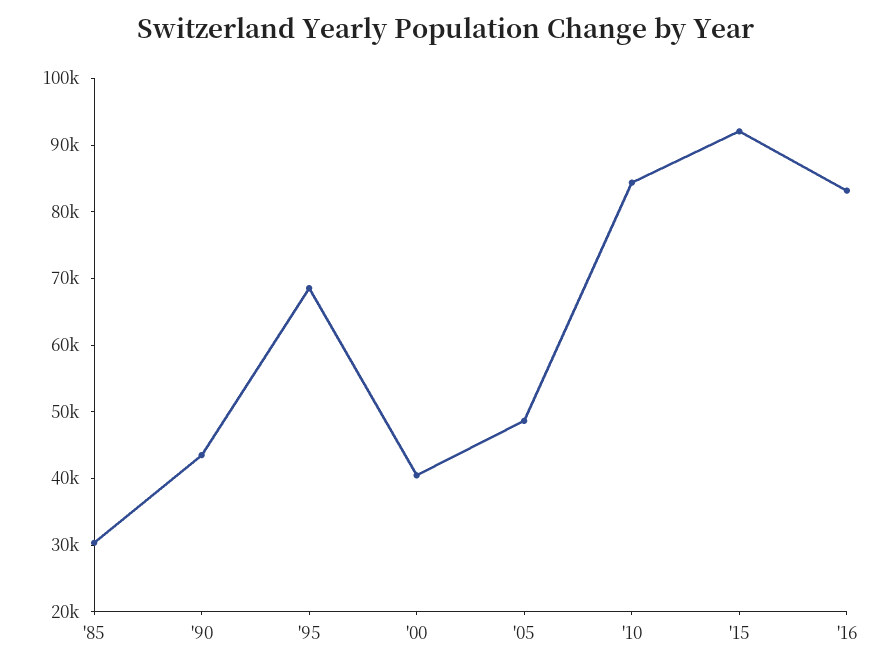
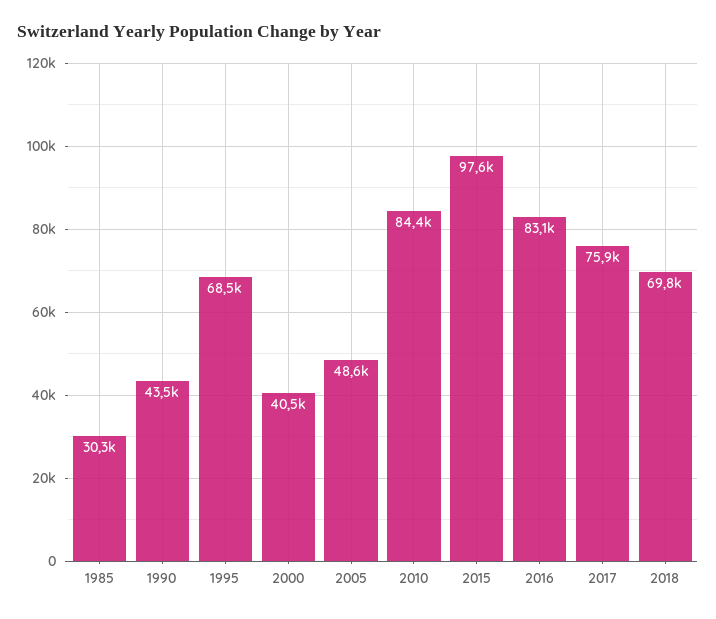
'15: 92000 -> 97600
2017: none -> 75900
2018: none -> 69800

